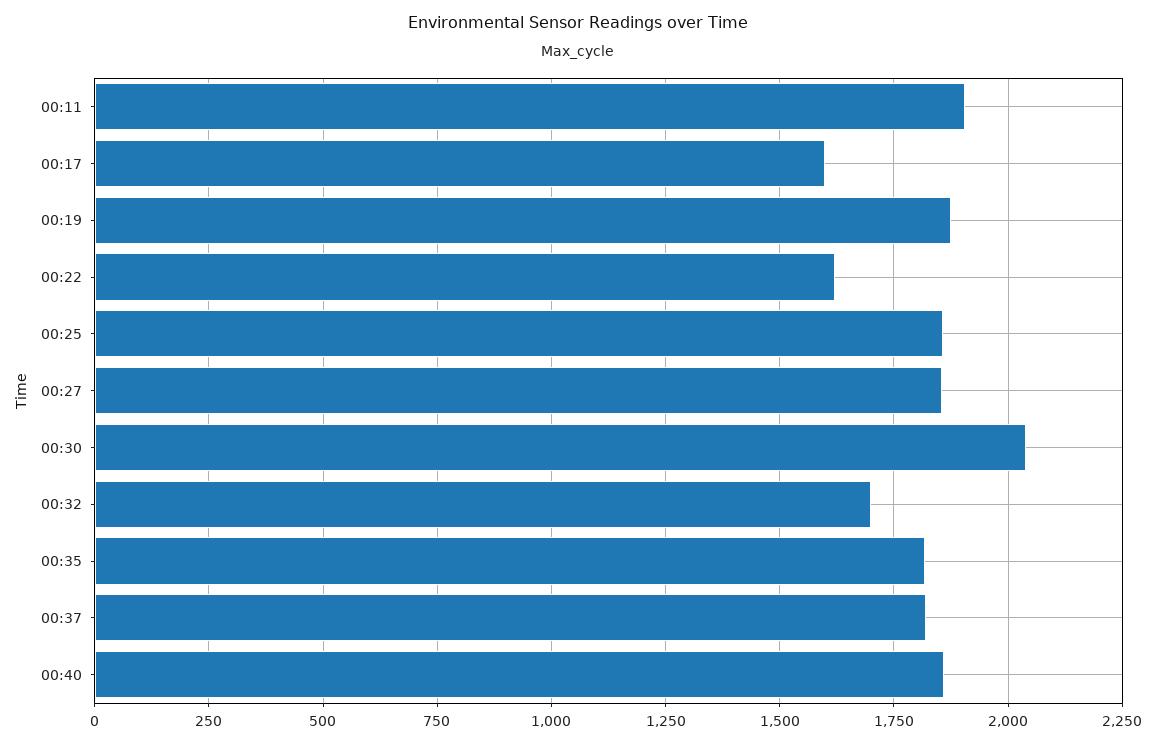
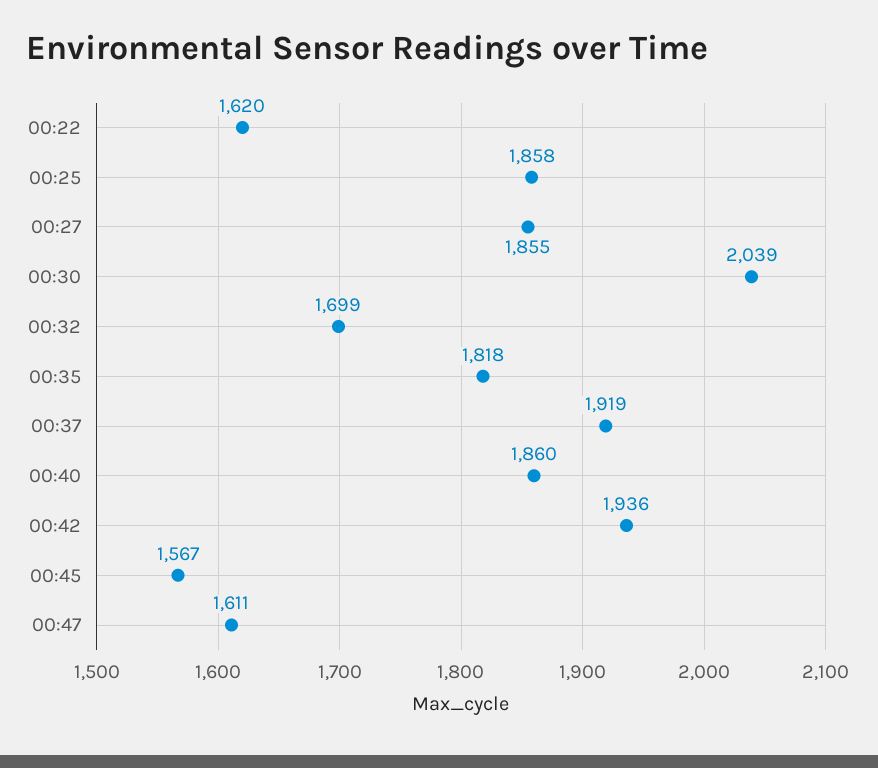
00:11: 1900 -> none
00:17: 1600 -> none
00:19: 1875 -> none
00:37: 1825 -> 1919
00:42: none -> 1936
00:45: none -> 1567
00:47: none -> 1611

